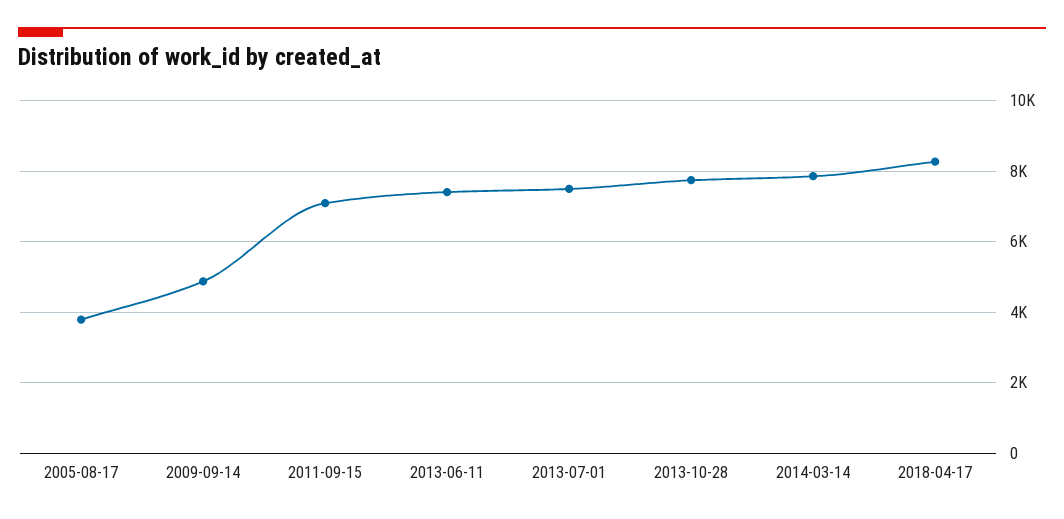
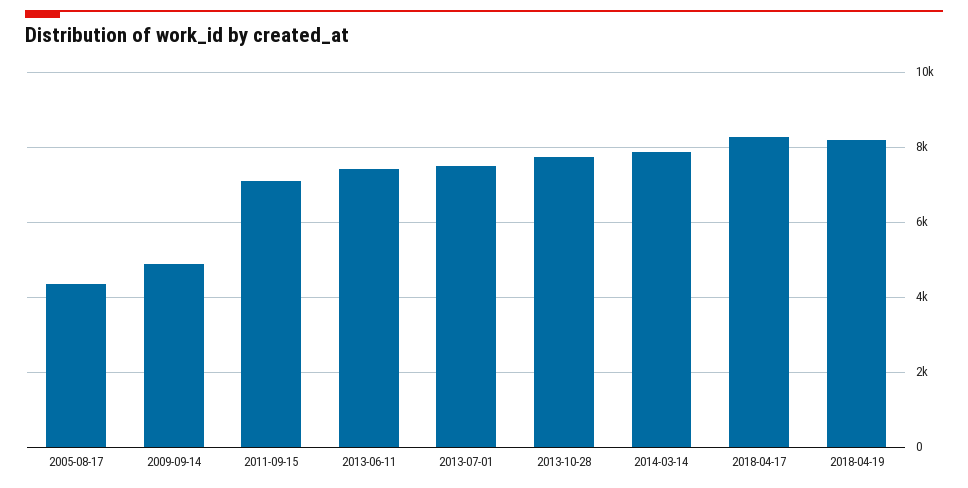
2005-08-17: 3800 -> 4400
2018-04-19: none -> 8200

